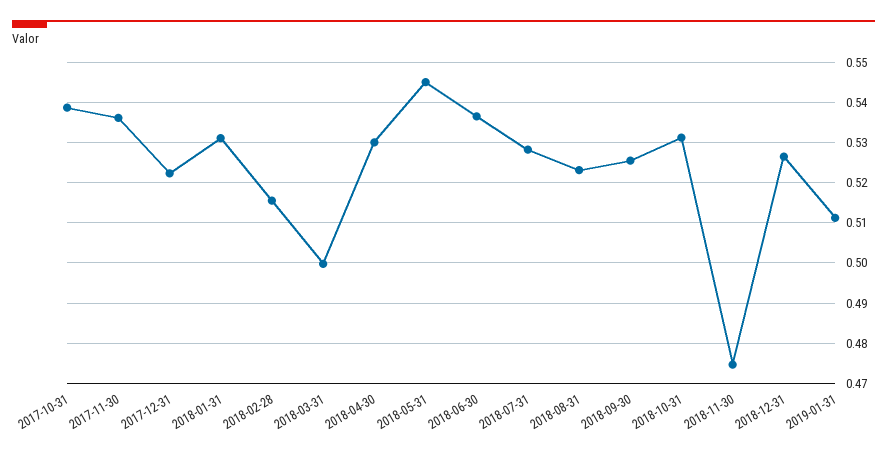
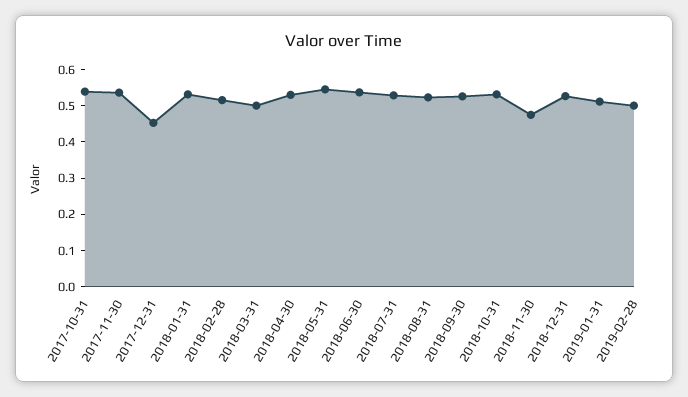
2017-12-31: 0.522 -> 0.45
2019-02-28: none -> 0.5

